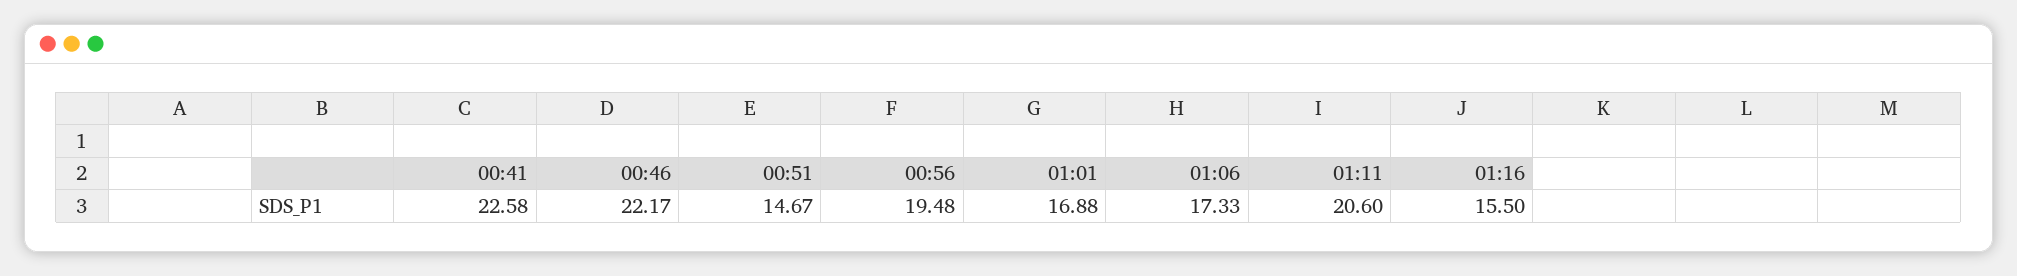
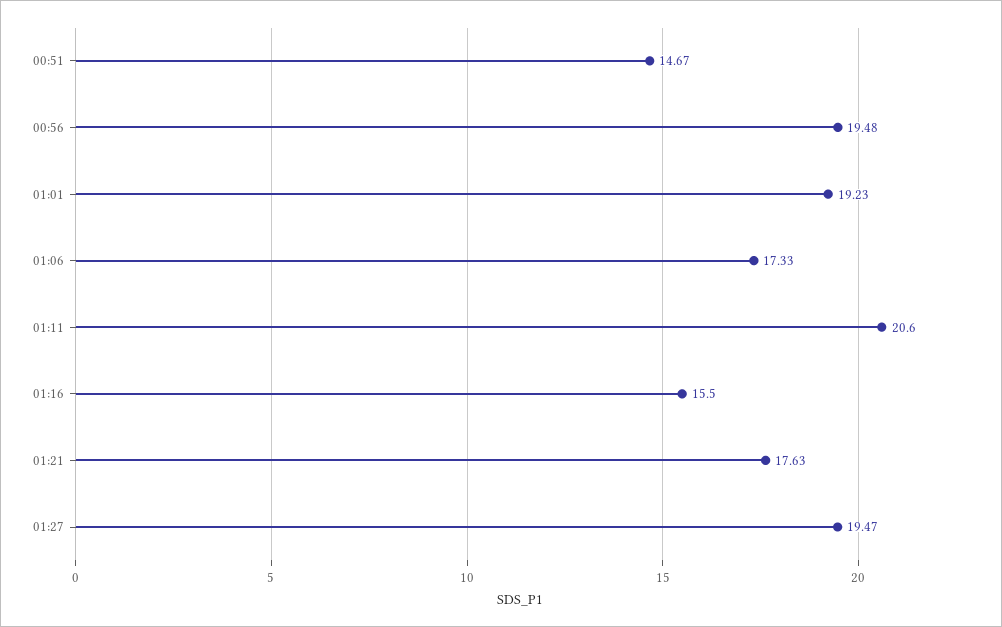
00:41: 22.58 -> none
00:46: 22.17 -> none
01:01: 16.88 -> 19.23
01:21: none -> 17.63
01:27: none -> 19.47

